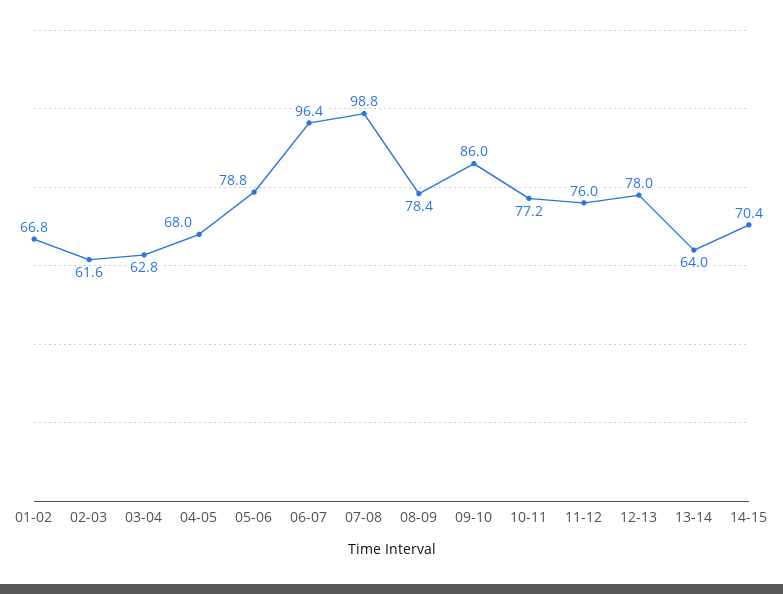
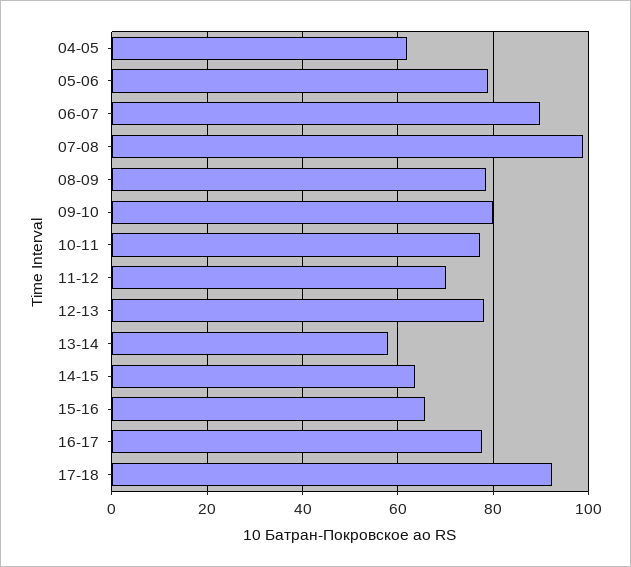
01-02: 66.8 -> none
02-03: 61.6 -> none
03-04: 62.8 -> none
04-05: 68 -> 62
06-07: 96.4 -> 90
09-10: 86 -> 80
11-12: 76 -> 70
13-14: 64 -> 58
14-15: 70.4 -> 64
15-16: none -> 66
16-17: none -> 78
17-18: none -> 92

